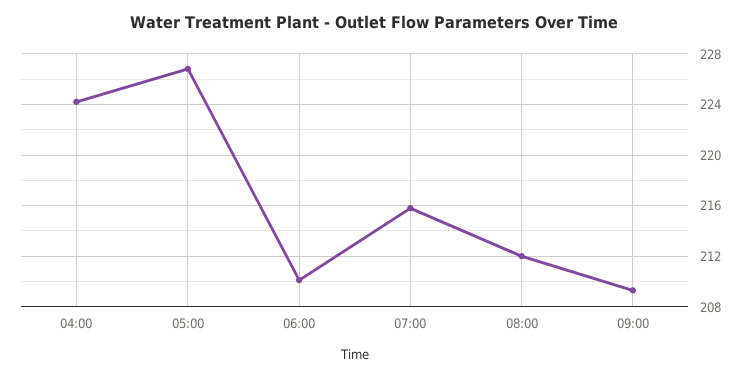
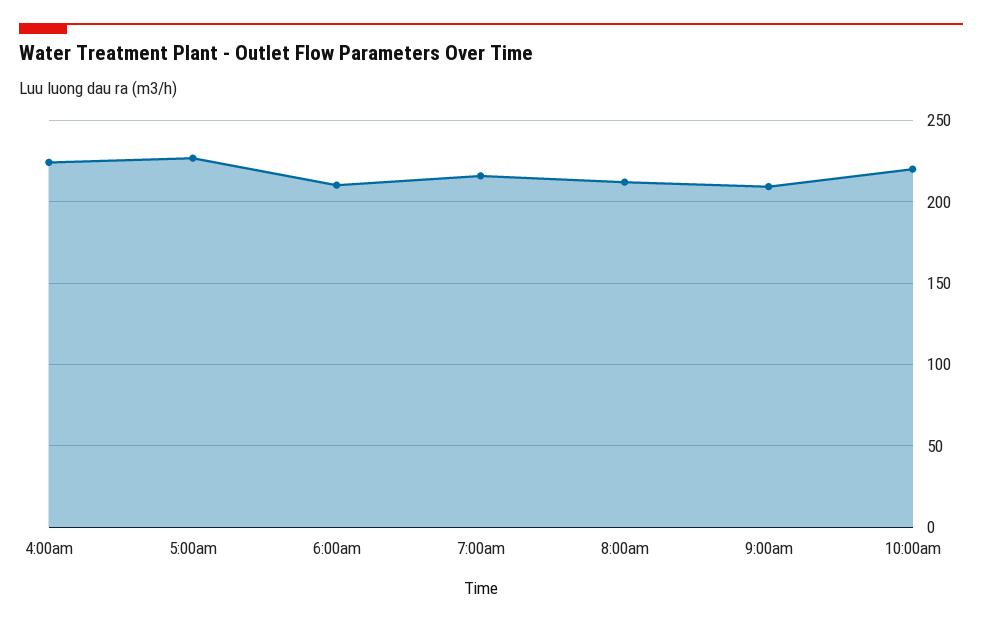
10:00am: none -> 220

